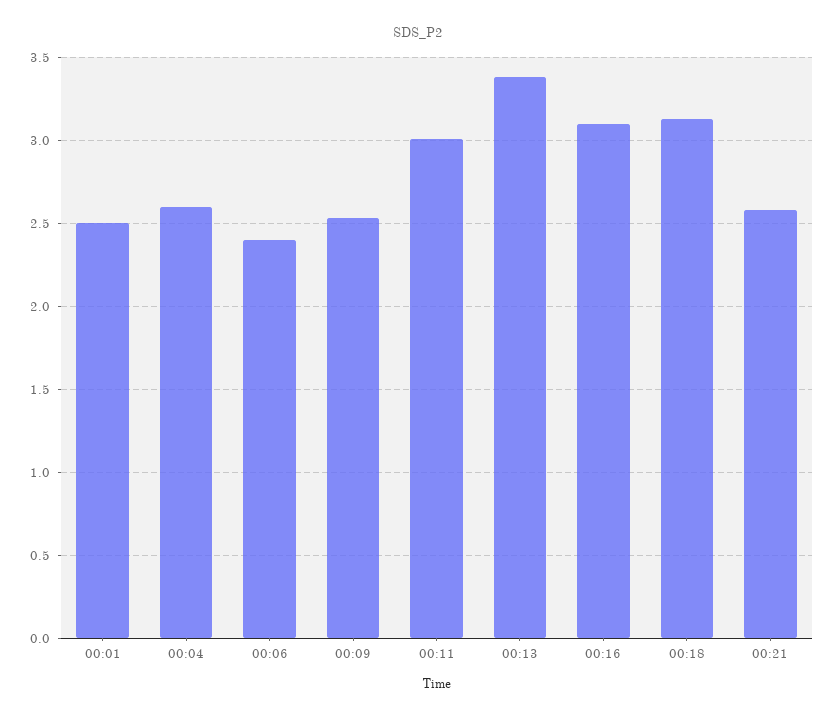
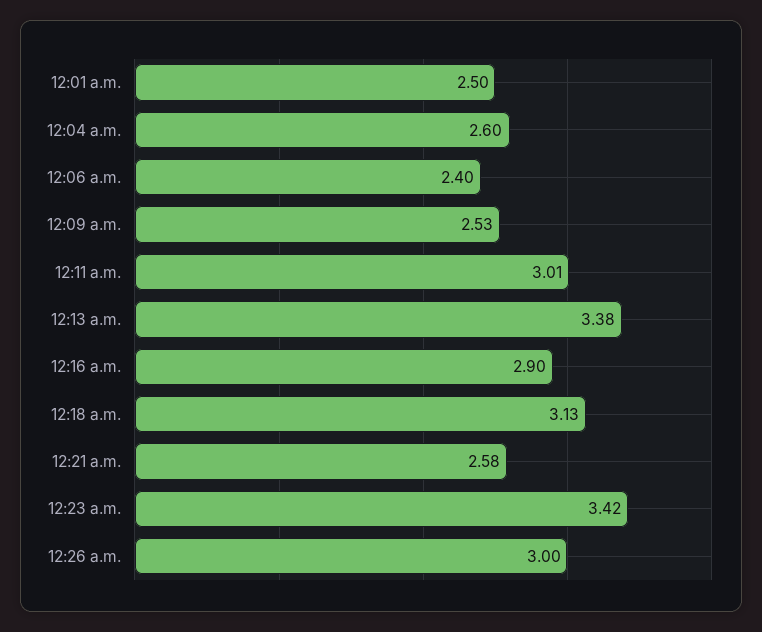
00:16: 3.1 -> 2.9
12:23 a.m.: none -> 3.42
12:26 a.m.: none -> 3

